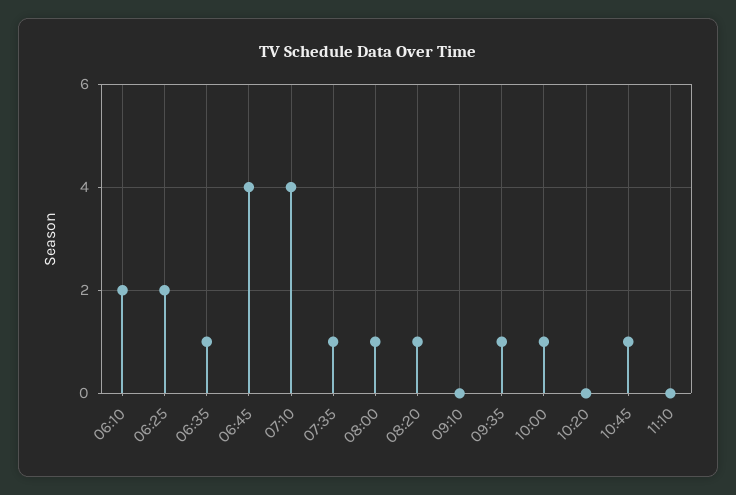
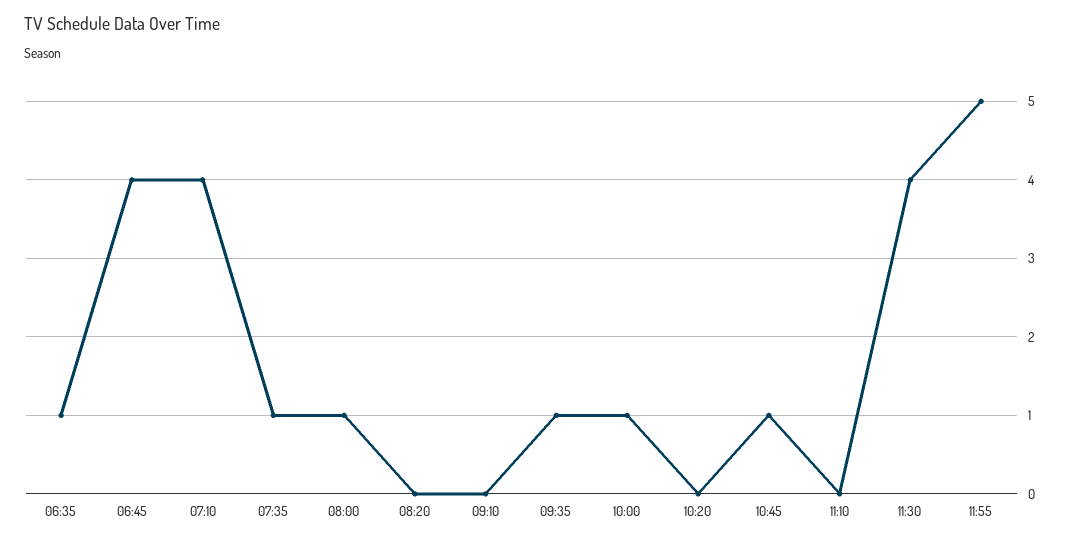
06:10: 2 -> none
06:25: 2 -> none
08:20: 1 -> 0
11:30: none -> 4
11:55: none -> 5

